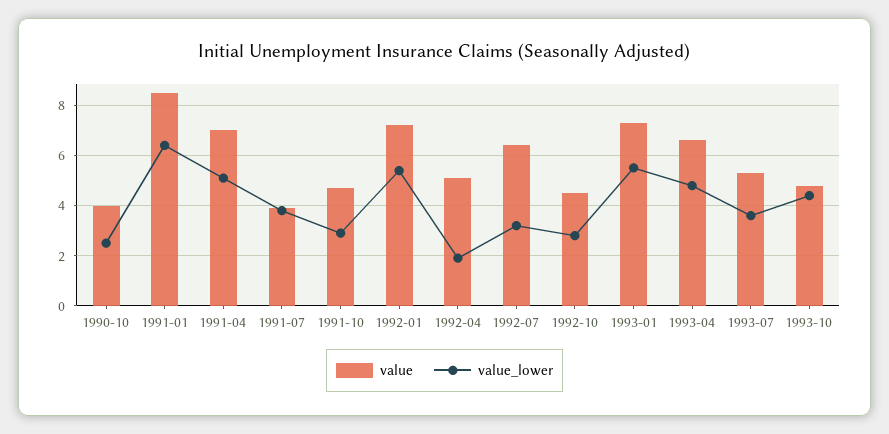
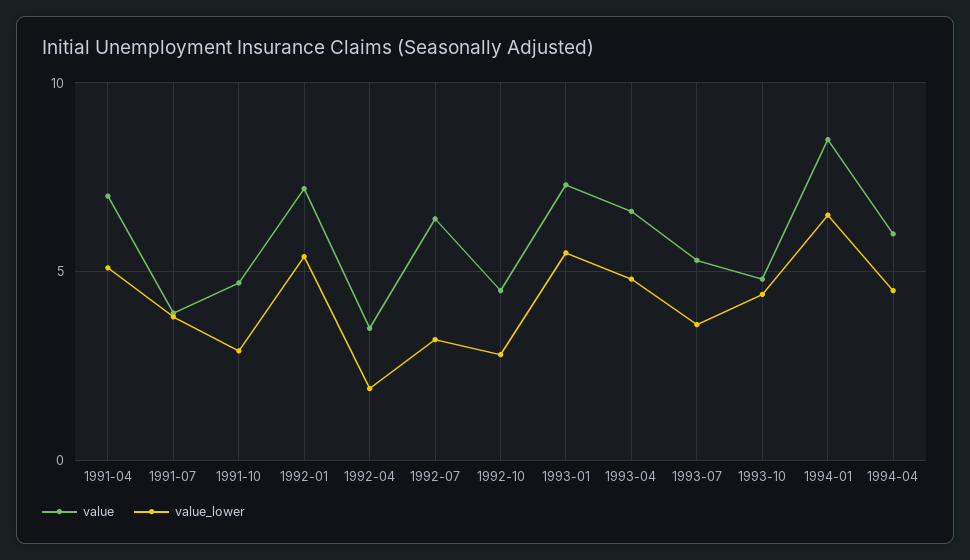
value, 1990-10: 4 -> none
value_lower, 1990-10: 2.5 -> none
value, 1991-01: 8.5 -> none
value_lower, 1991-01: 6.5 -> none
value, 1992-04: 5 -> 3.5
value, 1994-01: none -> 8.5
value_lower, 1994-01: none -> 6.5
value, 1994-04: none -> 6
value_lower, 1994-04: none -> 4.5

